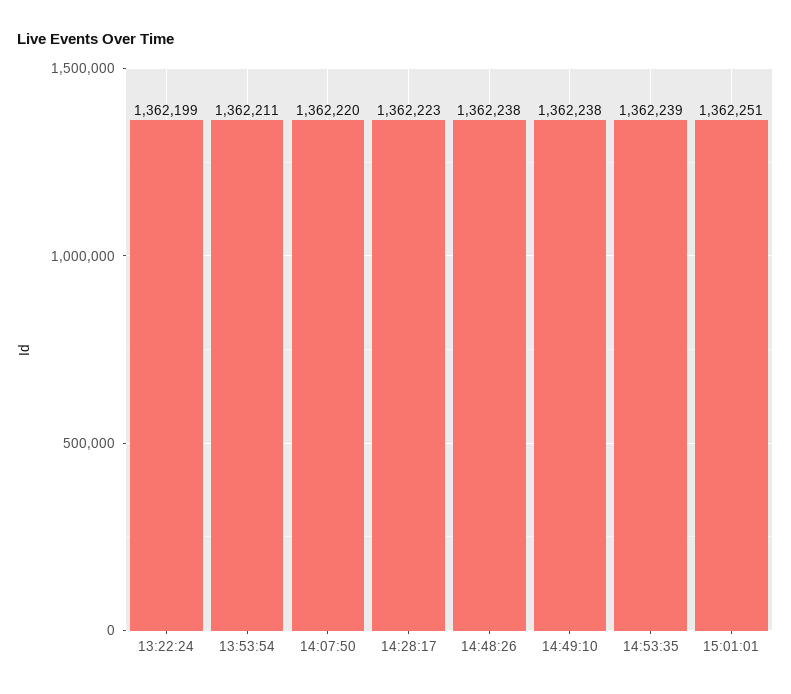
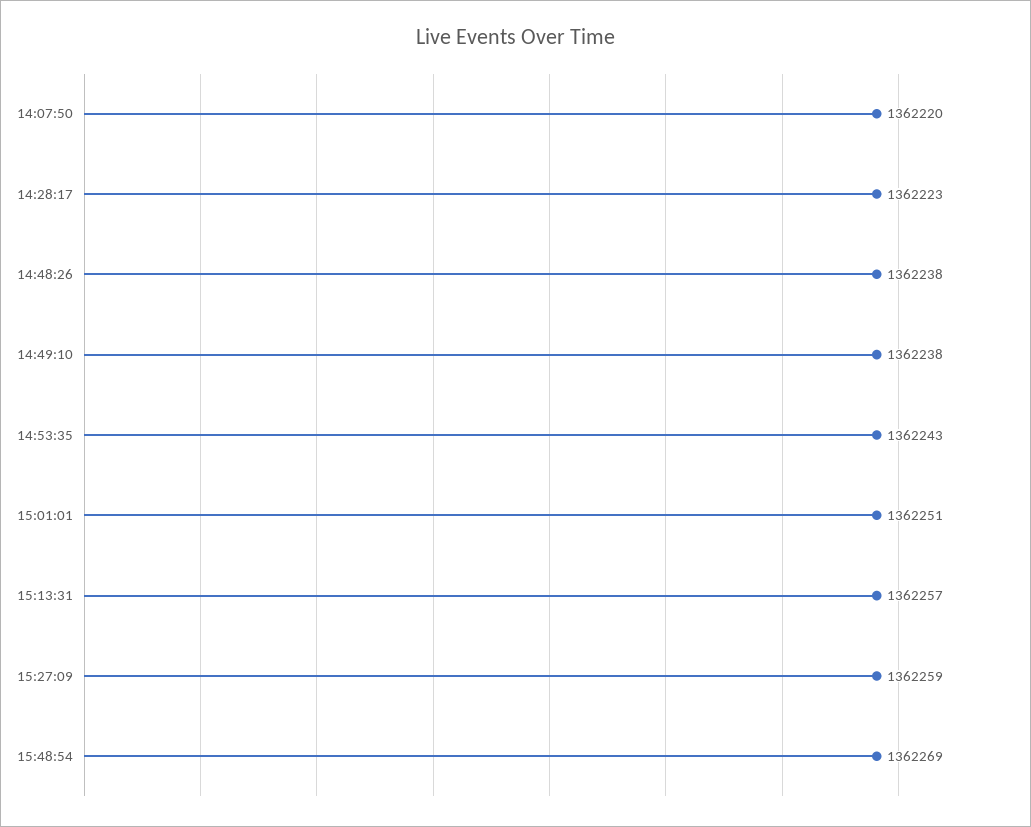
13:22:24: 1362199 -> none
13:53:54: 1362211 -> none
14:53:35: 1362239 -> 1362243
15:13:31: none -> 1362257
15:27:09: none -> 1362259
15:48:54: none -> 1362269

